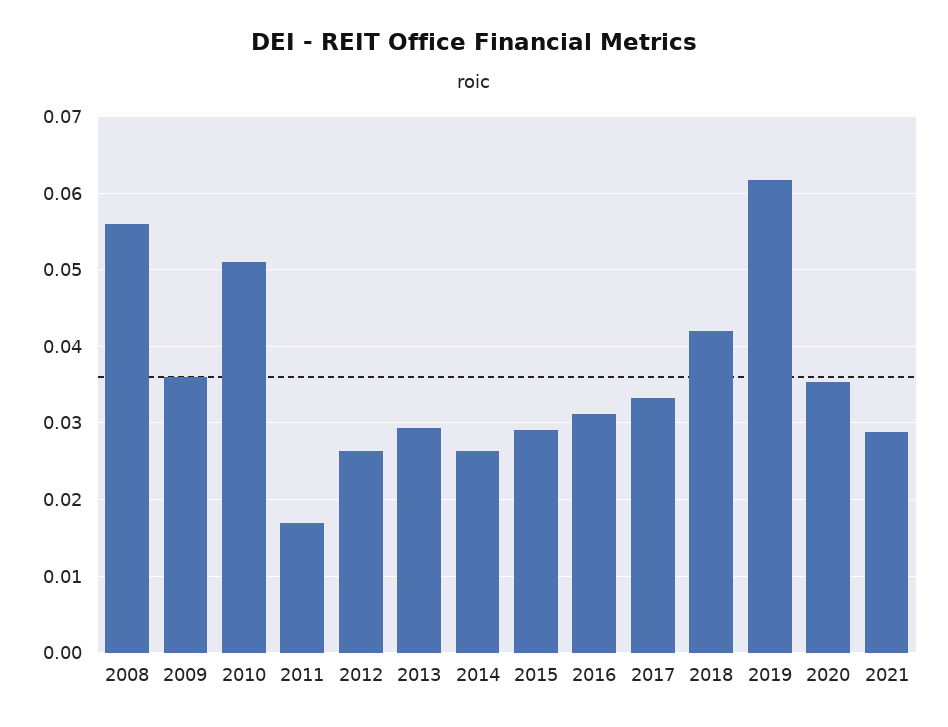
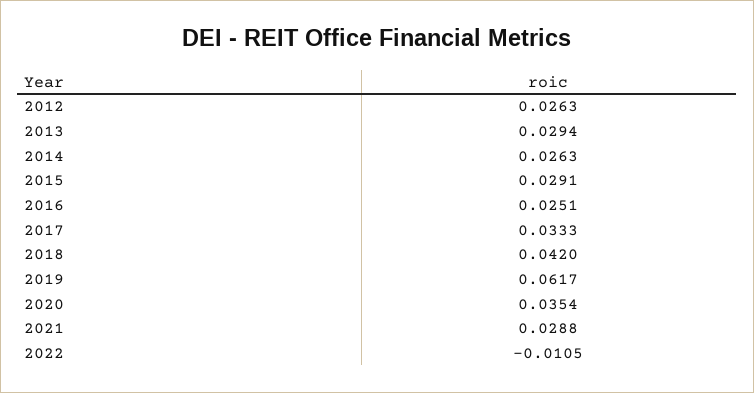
2008: 0.056 -> none
2009: 0.036 -> none
2010: 0.051 -> none
2011: 0.017 -> none
2016: 0.031 -> 0.0251
2022: none -> -0.0105

